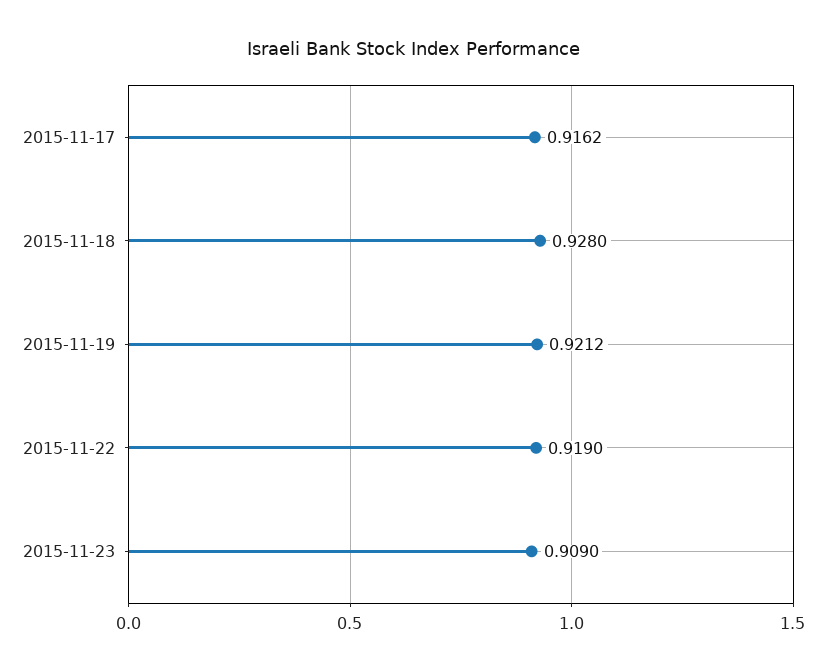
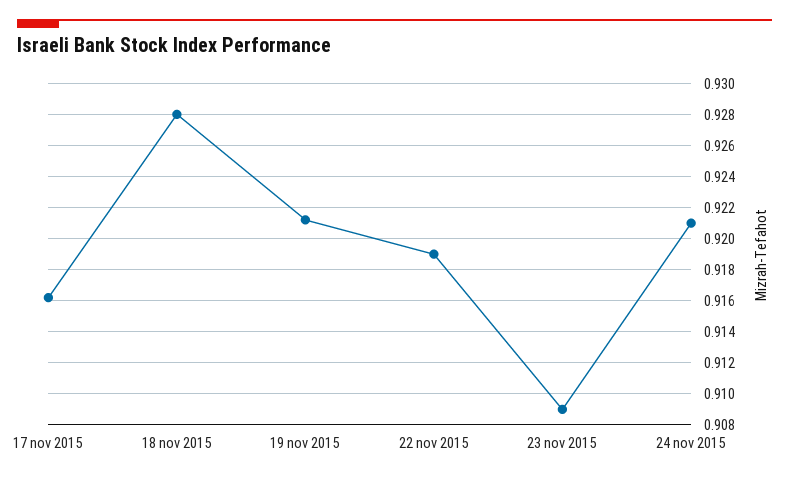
24 nov 2015: none -> 0.921

